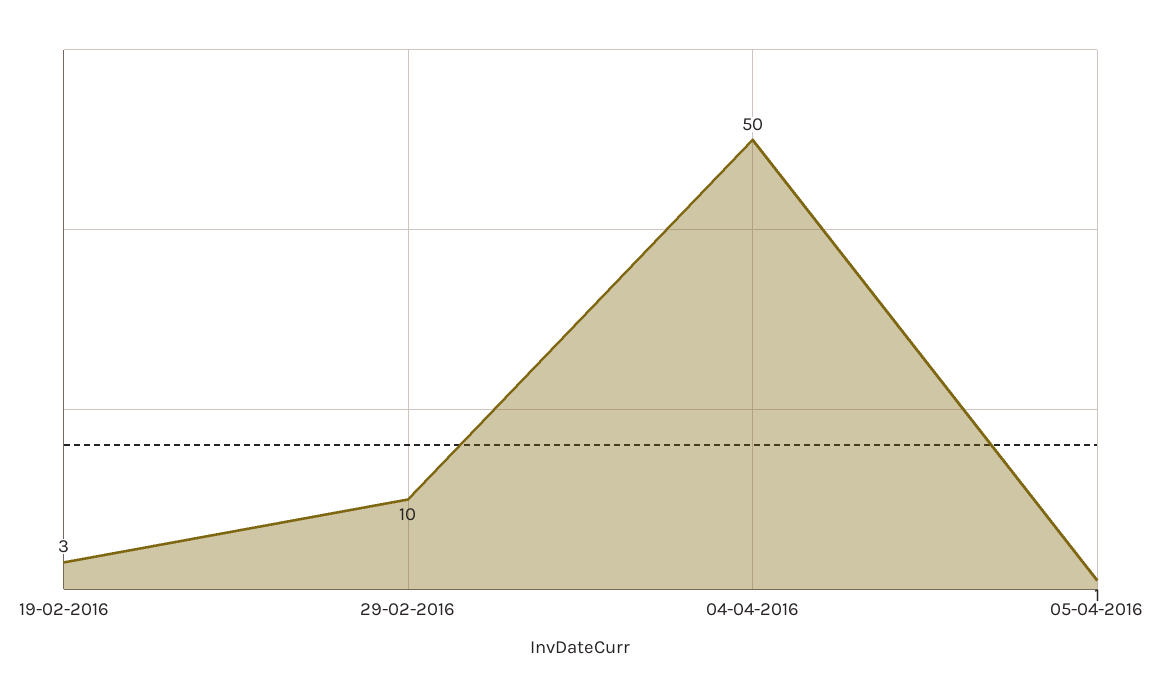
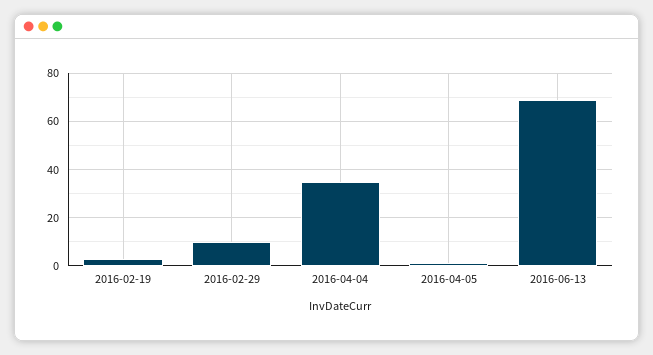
04-04-2016: 50 -> 35
2016-06-13: none -> 70

